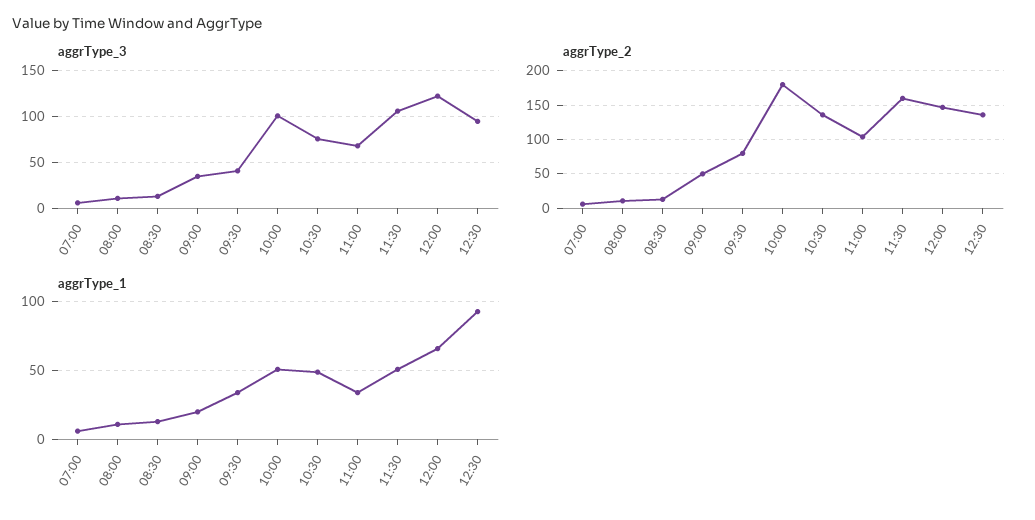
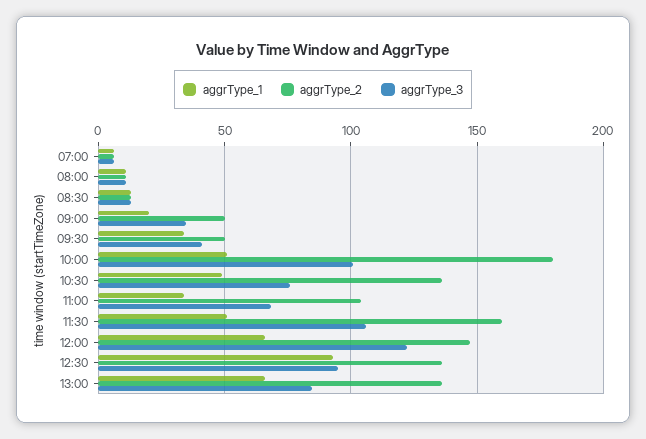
aggrType_2, 09:30: 80 -> 50
aggrType_1, 13:00: none -> 65
aggrType_2, 13:00: none -> 135
aggrType_3, 13:00: none -> 85

